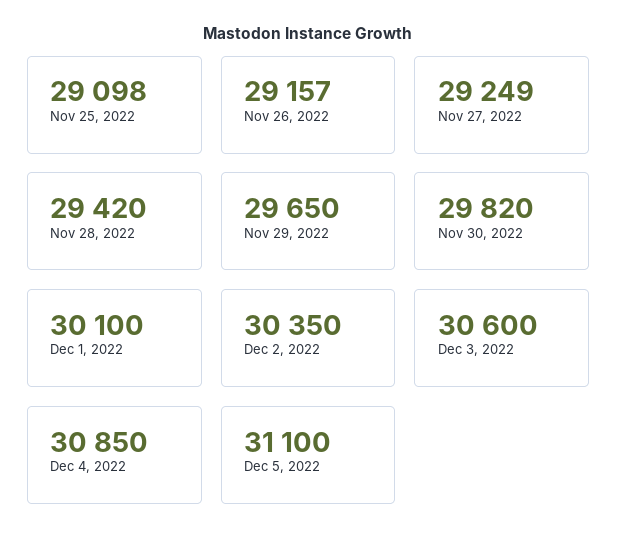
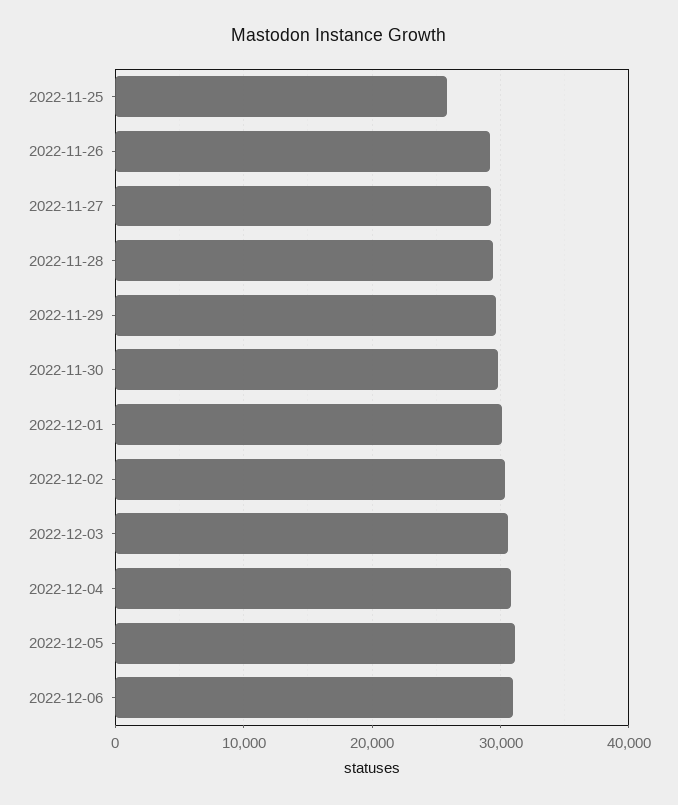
Nov 25, 2022: 29098 -> 26000
2022-12-06: none -> 31000

